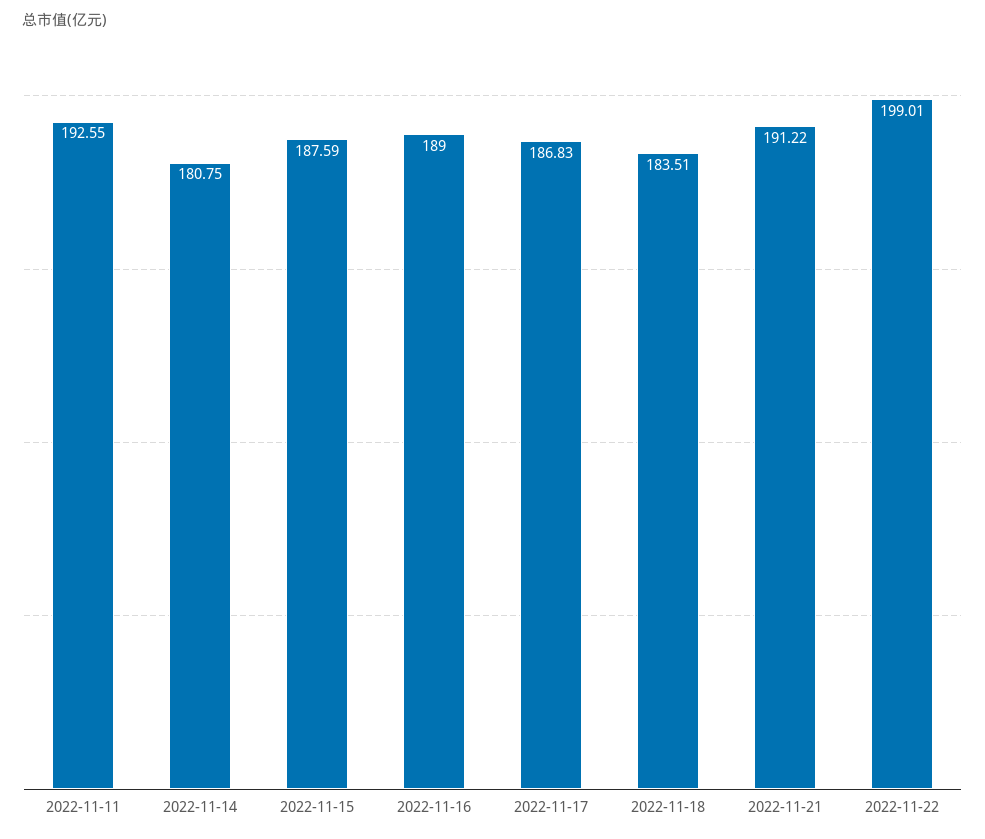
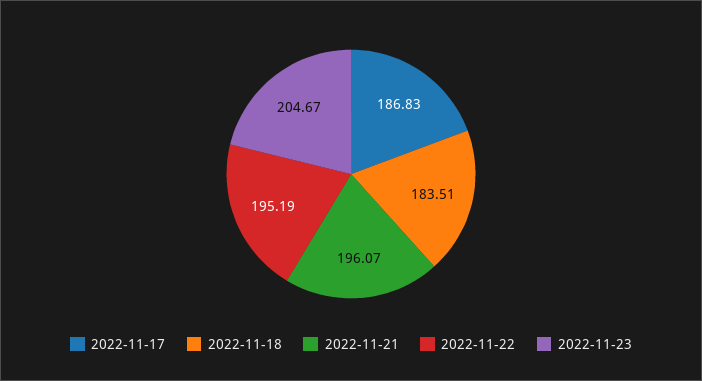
2022-11-11: 192.55 -> none
2022-11-14: 180.75 -> none
2022-11-15: 187.59 -> none
2022-11-16: 189 -> none
2022-11-21: 191.22 -> 196.07
2022-11-22: 199.01 -> 195.19
2022-11-23: none -> 204.67

